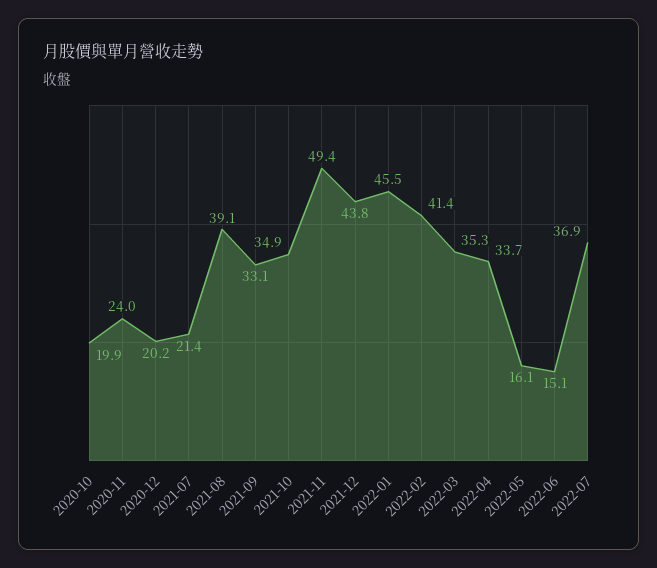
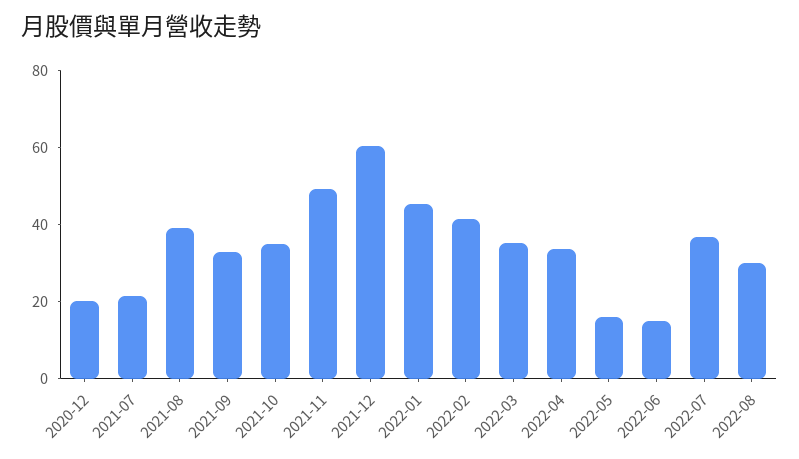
2020-10: 19.9 -> none
2020-11: 24 -> none
2021-12: 43.8 -> 60
2022-08: none -> 30

